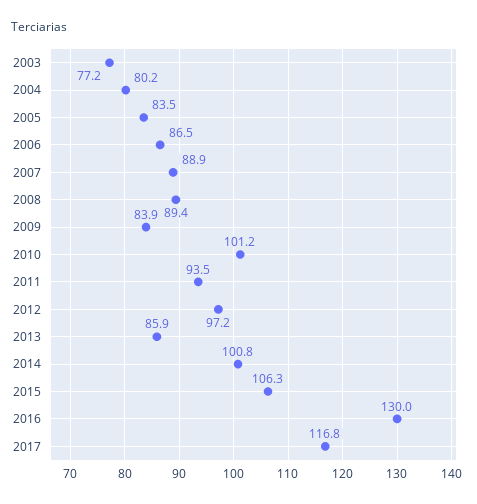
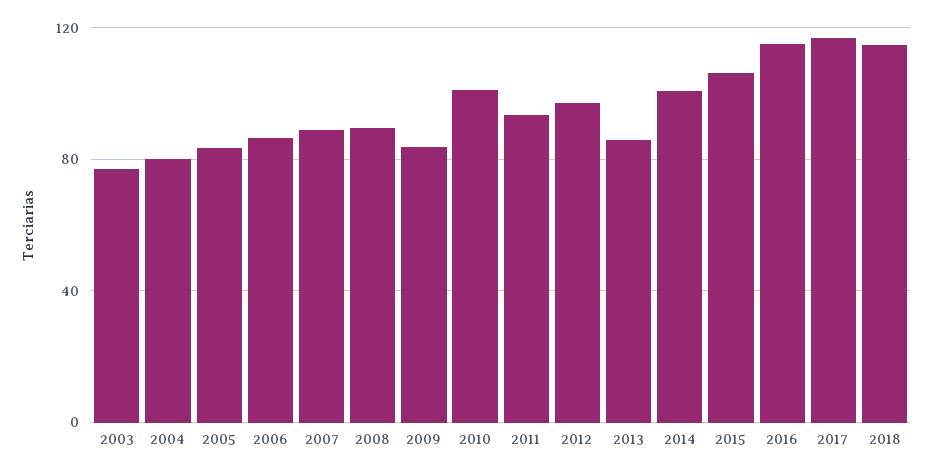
2016: 130 -> 115
2018: none -> 115

